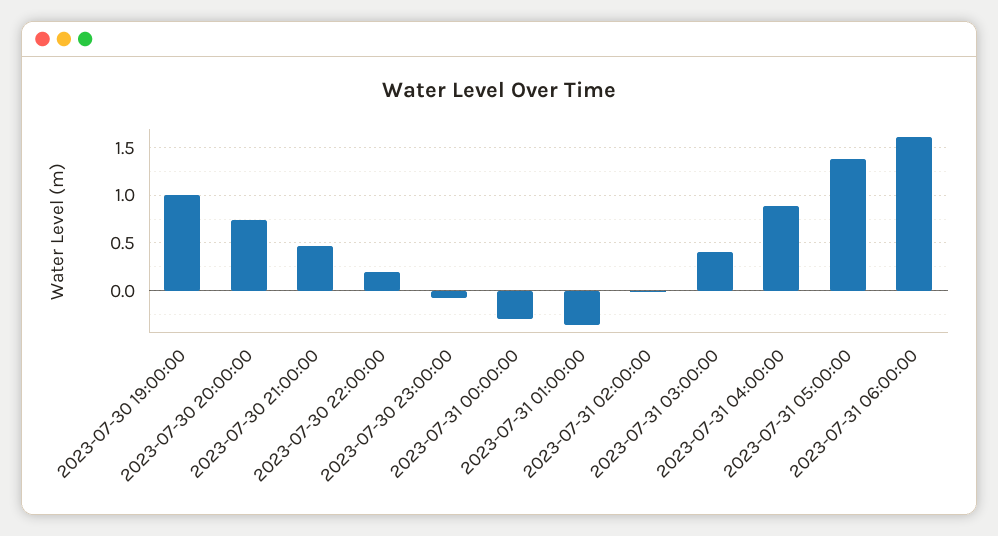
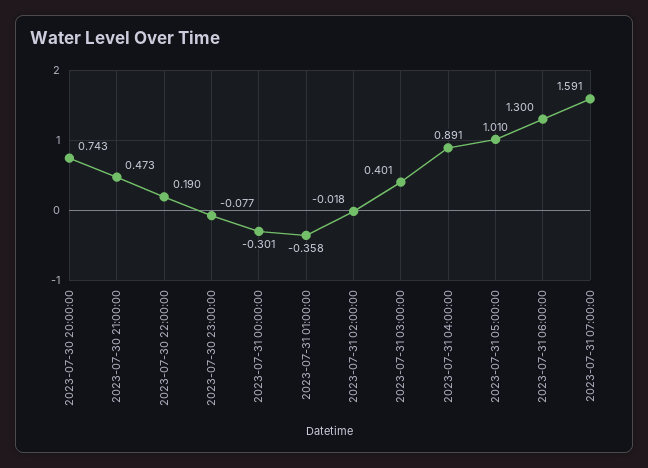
2023-07-30 19:00:00: 1 -> none
2023-07-31 05:00:00: 1.4 -> 1.01
2023-07-31 06:00:00: 1.6 -> 1.3
2023-07-31 07:00:00: none -> 1.591

